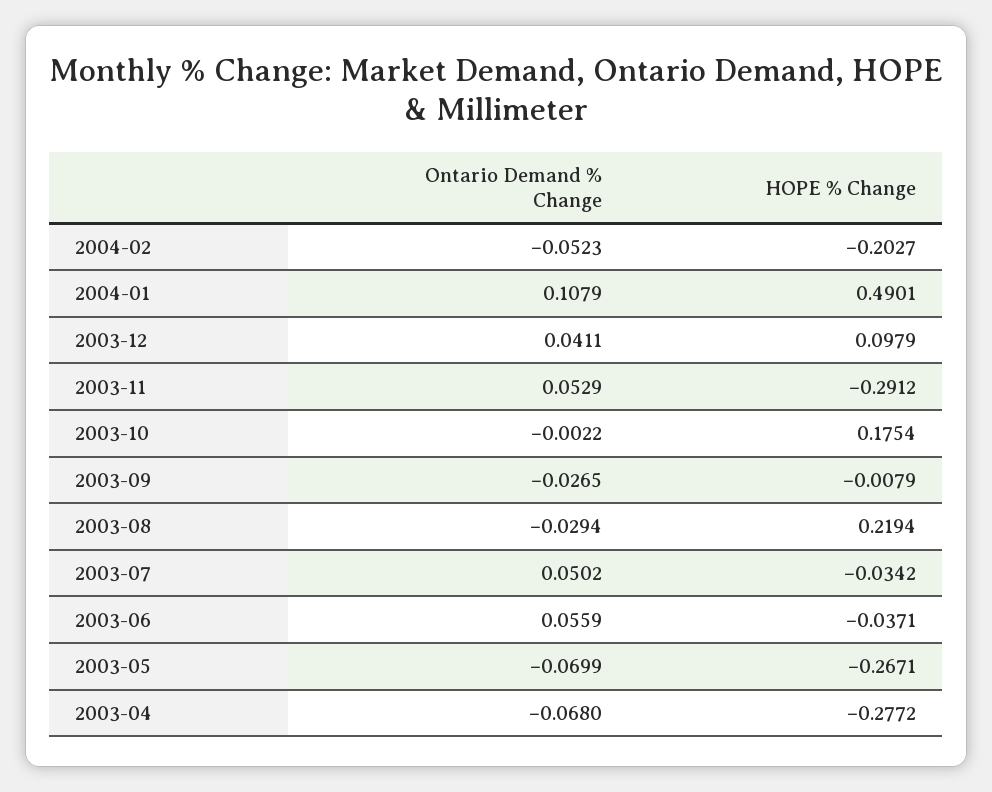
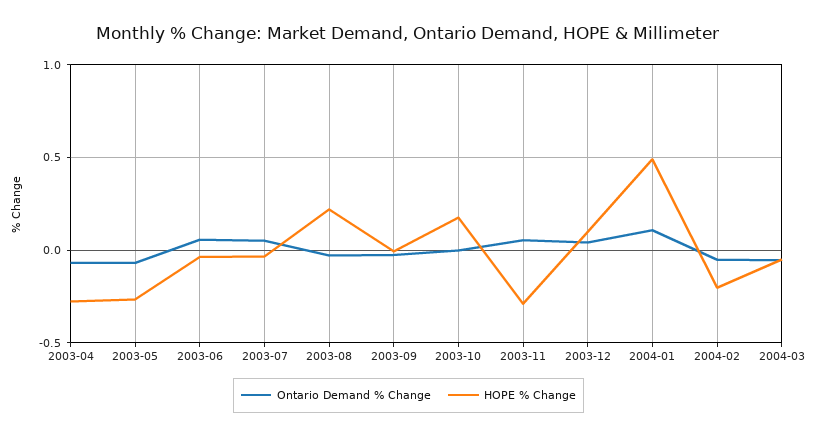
Ontario Demand % Change, 2004-03: none -> -0.05
HOPE % Change, 2004-03: none -> -0.05

